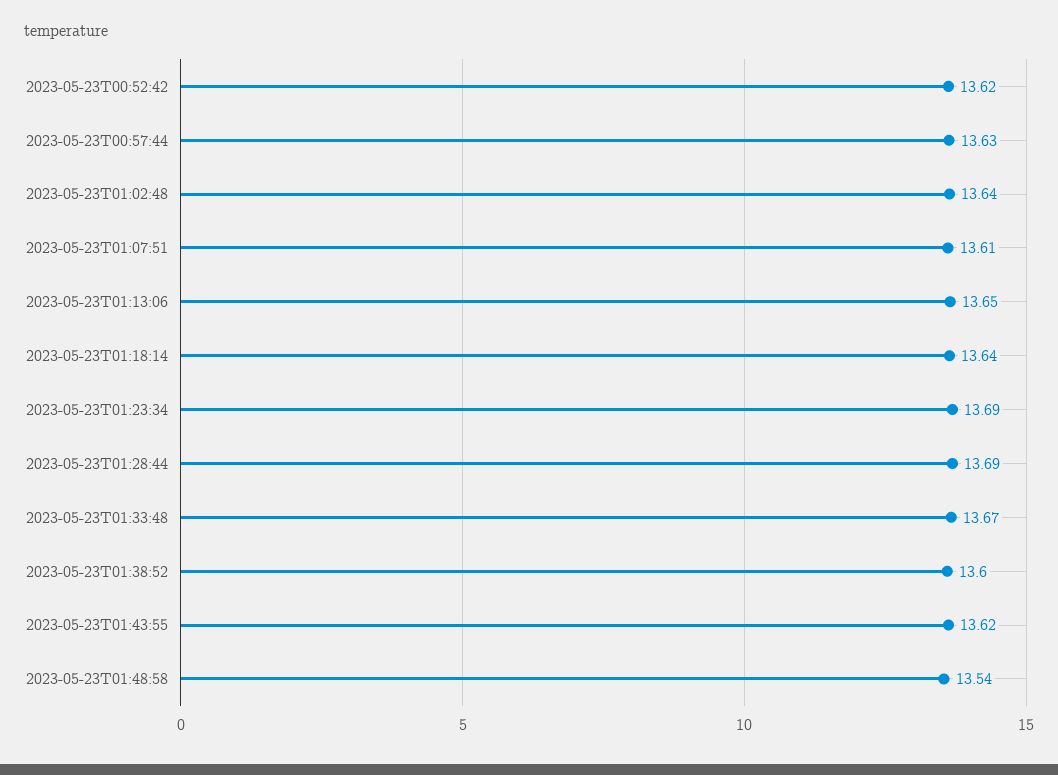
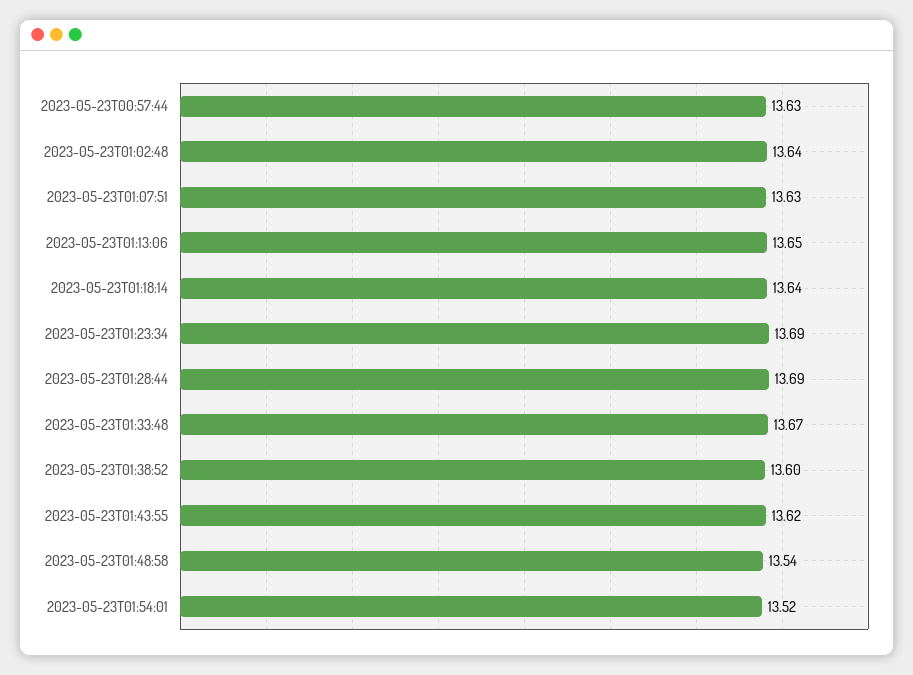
2023-05-23T00:52:42: 13.62 -> none
2023-05-23T01:07:51: 13.61 -> 13.63
2023-05-23T01:54:01: none -> 13.52

